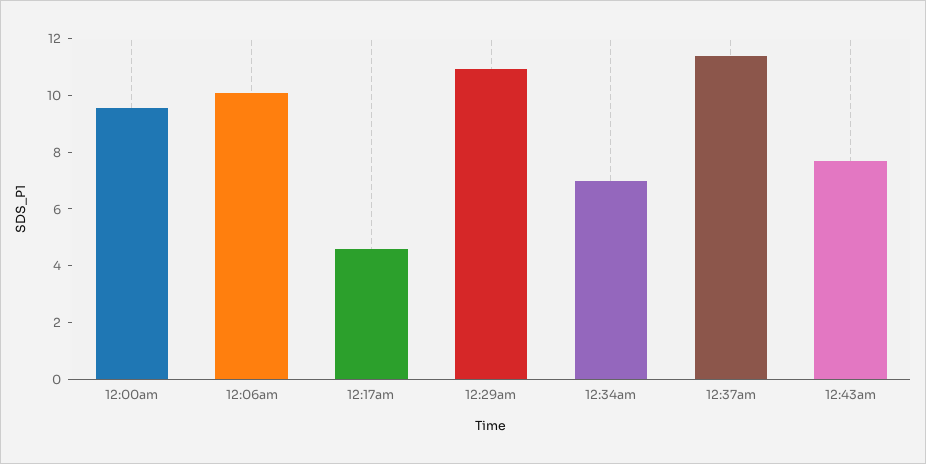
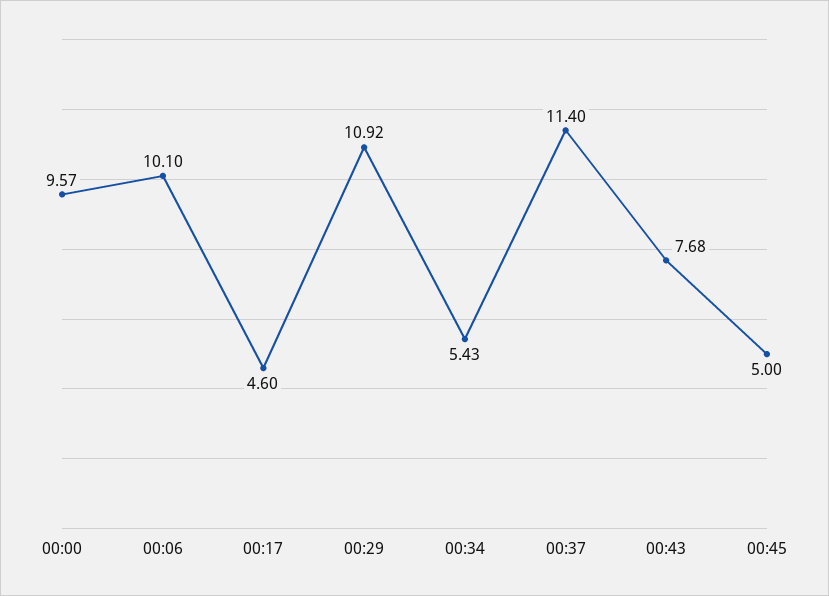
12:34am: 7 -> 5.43
00:45: none -> 5

